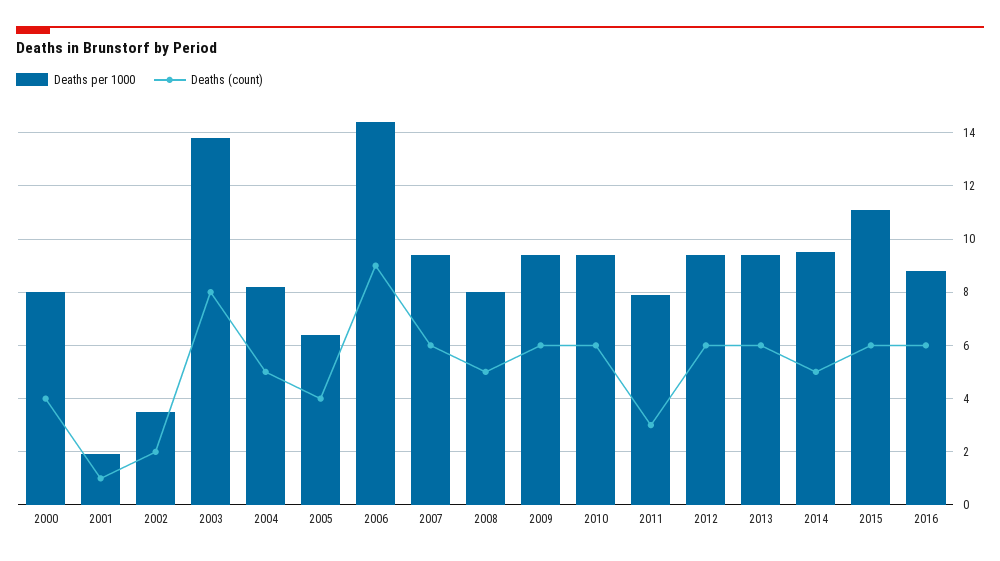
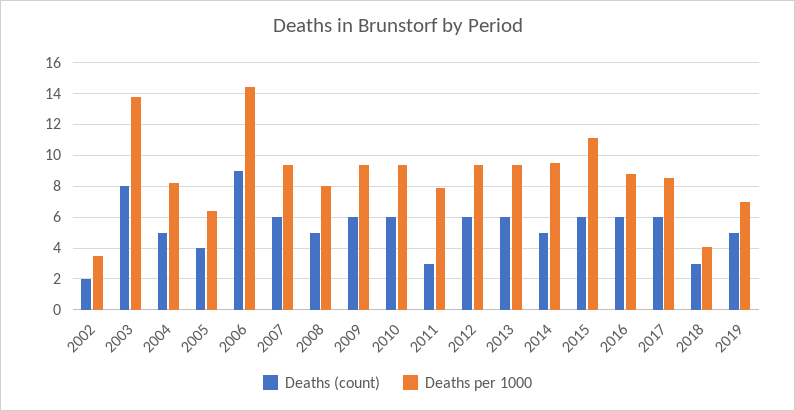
Deaths per 1000, 2000: 8 -> none
Deaths (count), 2000: 4 -> none
Deaths per 1000, 2001: 2 -> none
Deaths (count), 2001: 1 -> none
Deaths (count), 2017: none -> 6
Deaths per 1000, 2017: none -> 8.5
Deaths (count), 2018: none -> 3
Deaths per 1000, 2018: none -> 4
Deaths (count), 2019: none -> 5
Deaths per 1000, 2019: none -> 7

